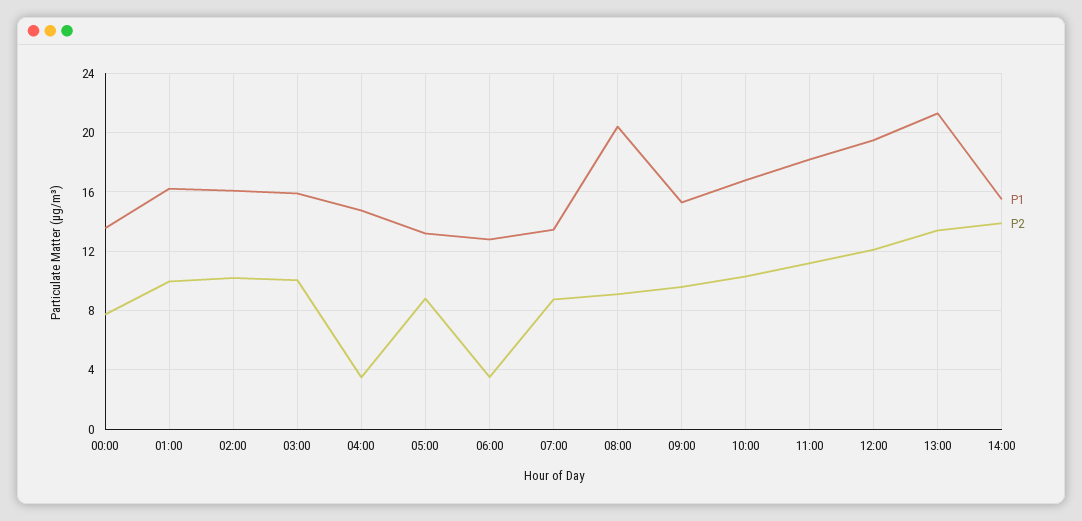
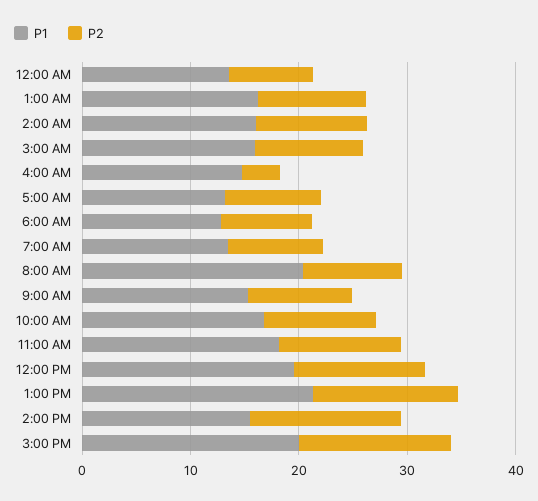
P2, 06:00: 3.5 -> 8
P1, 3:00 PM: none -> 20
P2, 3:00 PM: none -> 14

